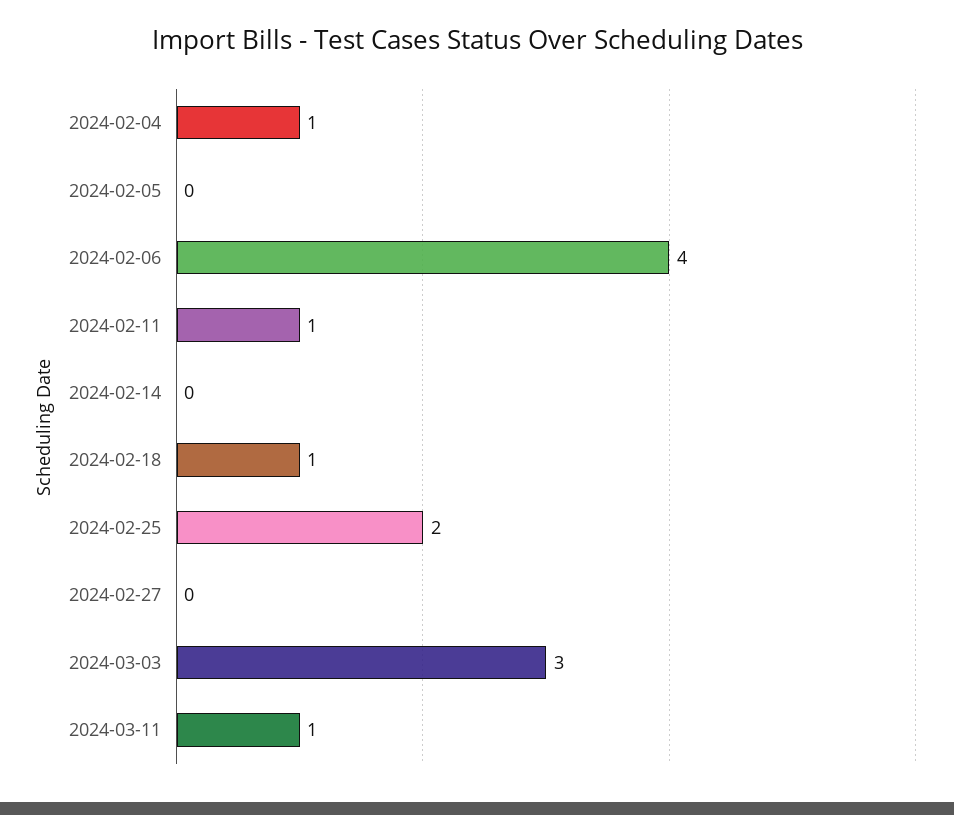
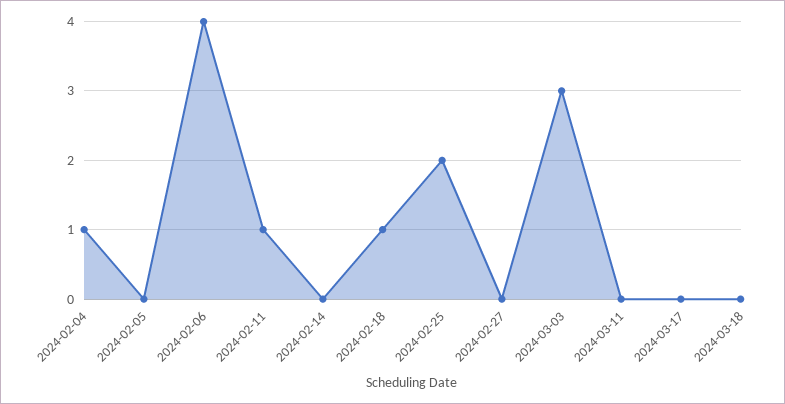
2024-03-11: 1 -> 0
2024-03-17: none -> 0
2024-03-18: none -> 0

